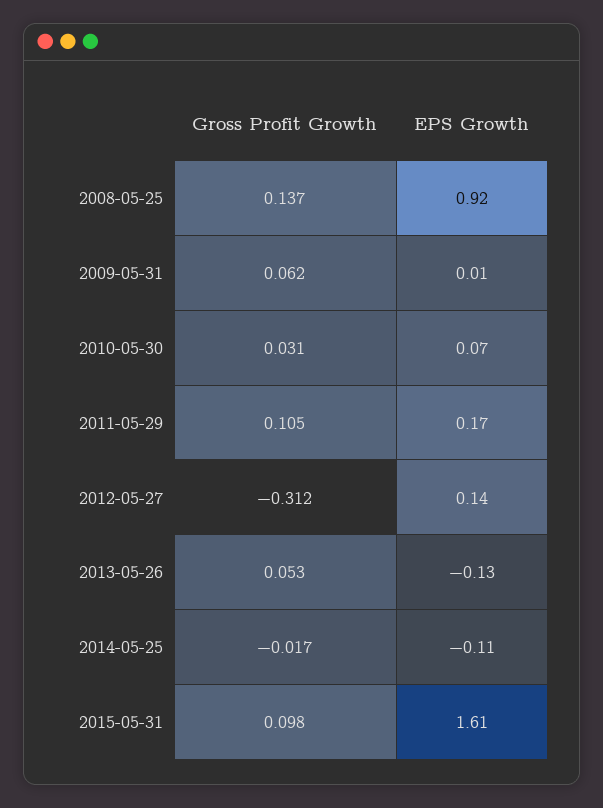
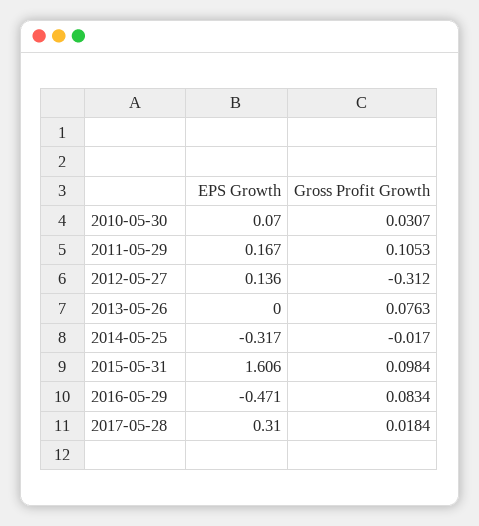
Gross Profit Growth, 2008-05-25: 0.137 -> none
EPS Growth, 2008-05-25: 0.92 -> none
Gross Profit Growth, 2009-05-31: 0.062 -> none
EPS Growth, 2009-05-31: 0.01 -> none
Gross Profit Growth, 2013-05-26: 0.053 -> 0.0763
EPS Growth, 2013-05-26: -0.13 -> 0
EPS Growth, 2014-05-25: -0.11 -> -0.317
EPS Growth, 2016-05-29: none -> -0.471
Gross Profit Growth, 2016-05-29: none -> 0.0834
EPS Growth, 2017-05-28: none -> 0.31
Gross Profit Growth, 2017-05-28: none -> 0.0184

